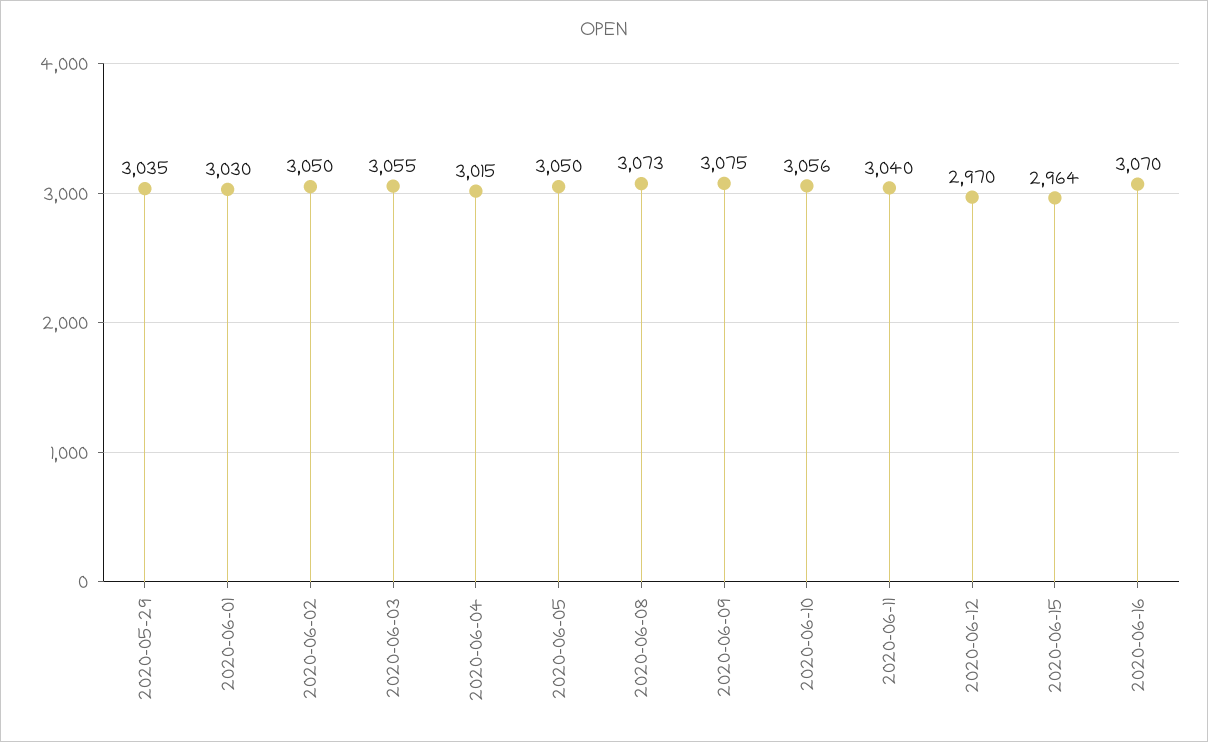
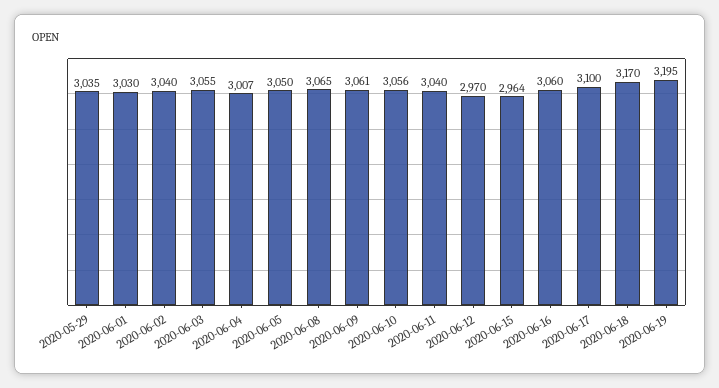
2020-06-02: 3050 -> 3040
2020-06-04: 3015 -> 3007
2020-06-08: 3073 -> 3065
2020-06-09: 3075 -> 3061
2020-06-16: 3070 -> 3060
2020-06-17: none -> 3100
2020-06-18: none -> 3170
2020-06-19: none -> 3195

